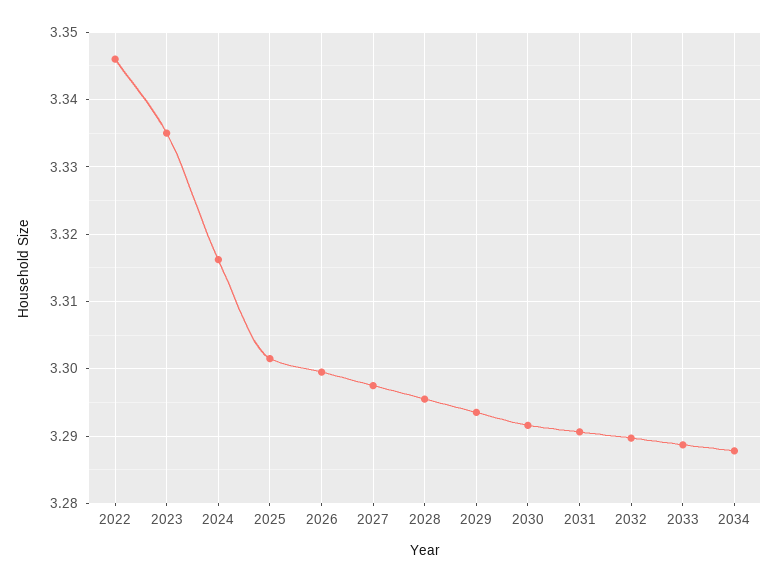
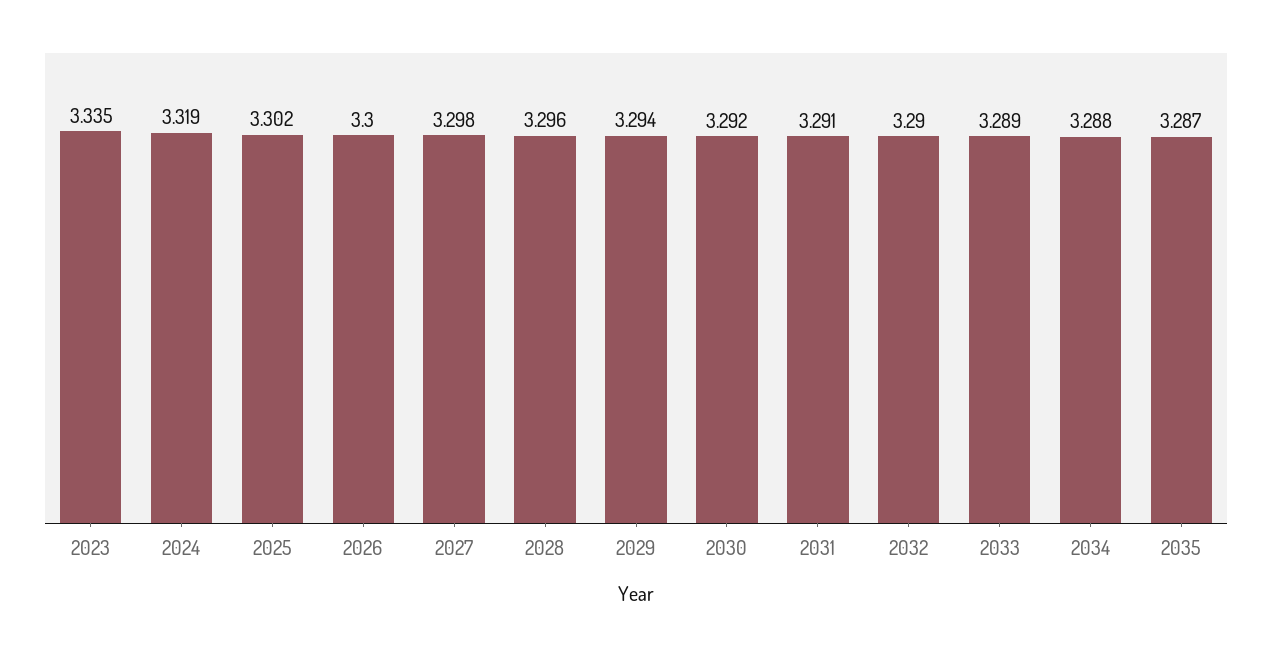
2022: 3.346 -> none
2024: 3.316 -> 3.319
2035: none -> 3.287

